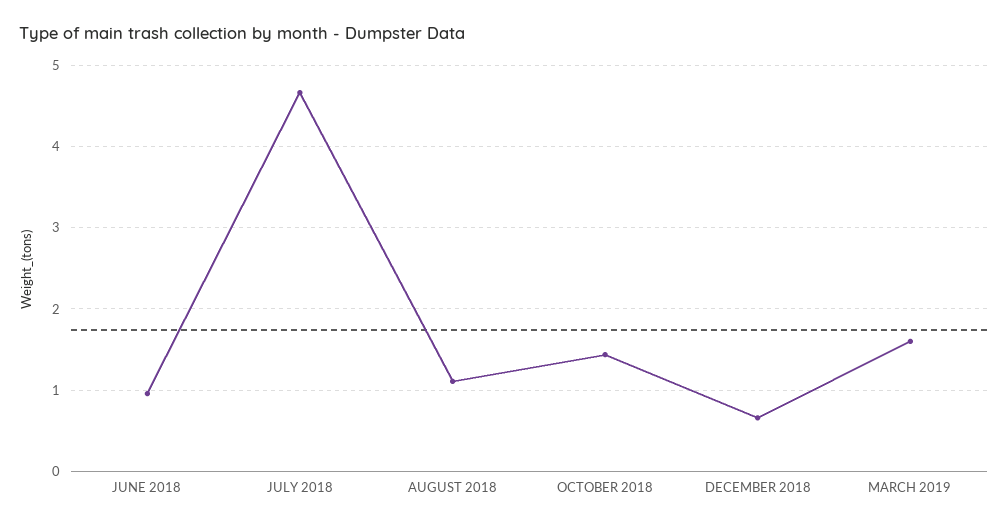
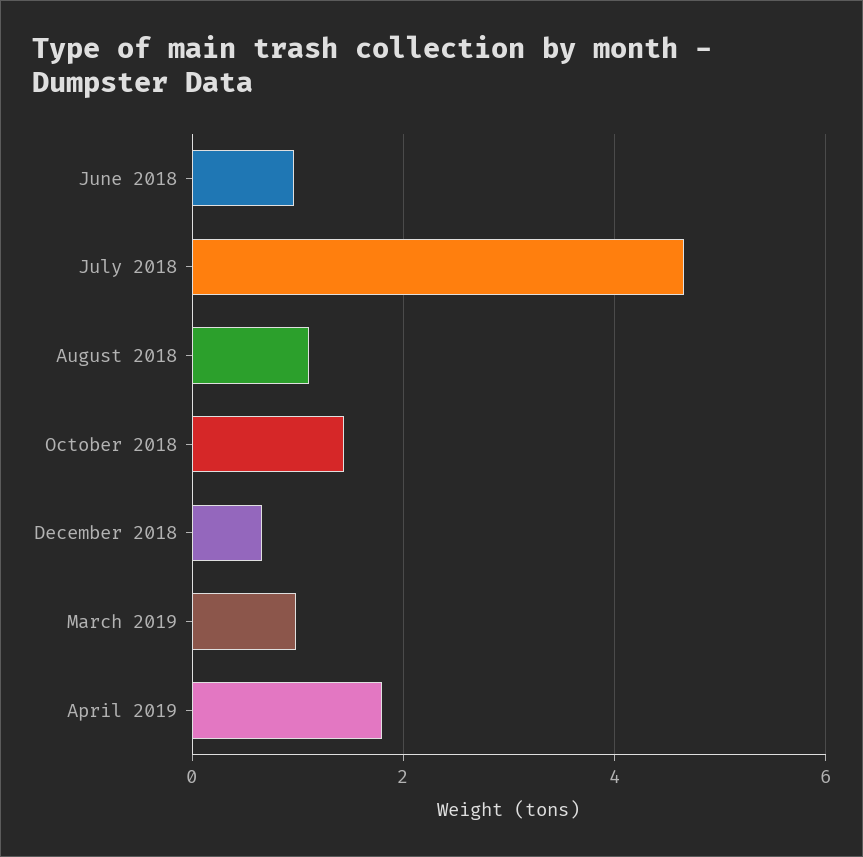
MARCH 2019: 1.6 -> 1
April 2019: none -> 1.8

